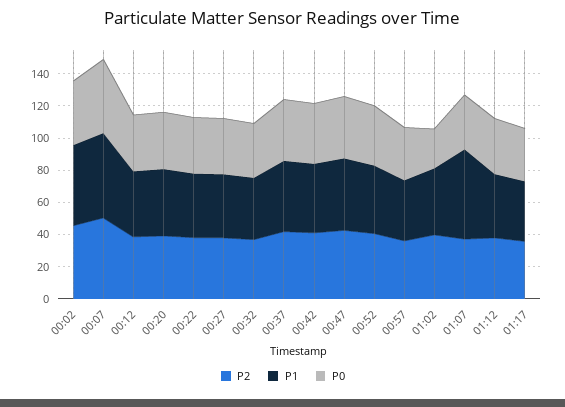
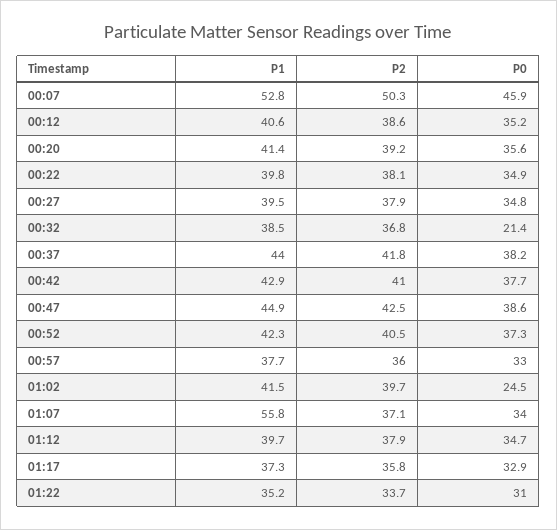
P2, 00:02: 45 -> none
P1, 00:02: 50 -> none
P0, 00:02: 40 -> none
P0, 00:32: 35 -> 21.4
P1, 01:22: none -> 35.2
P2, 01:22: none -> 33.7
P0, 01:22: none -> 31

